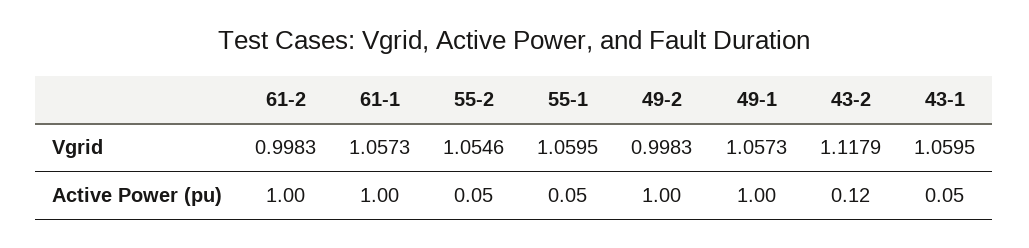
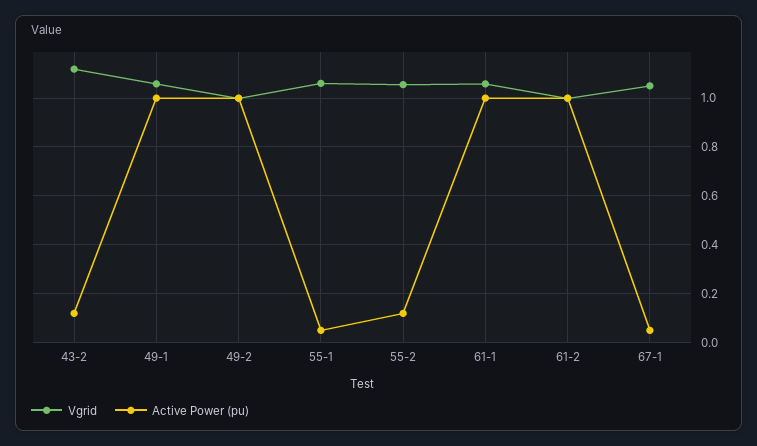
Vgrid, 43-1: 1.0595 -> none
Active Power (pu), 55-2: 0.05 -> 0.125
Active Power (pu), 43-1: 0.05 -> none
Vgrid, 67-1: none -> 1.05
Active Power (pu), 67-1: none -> 0.05

